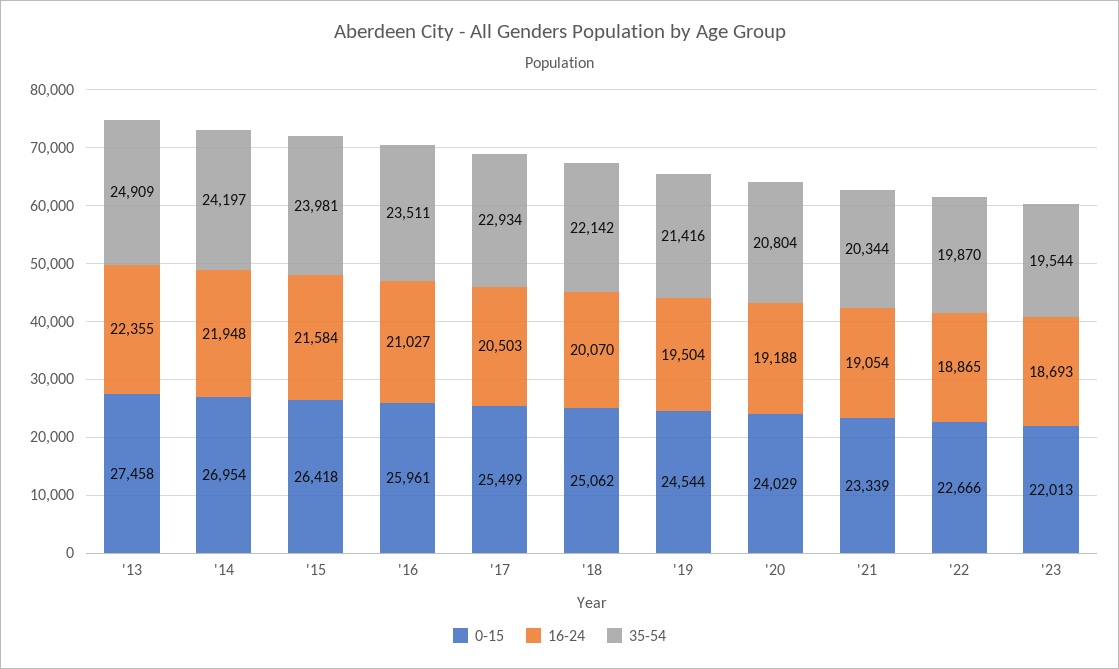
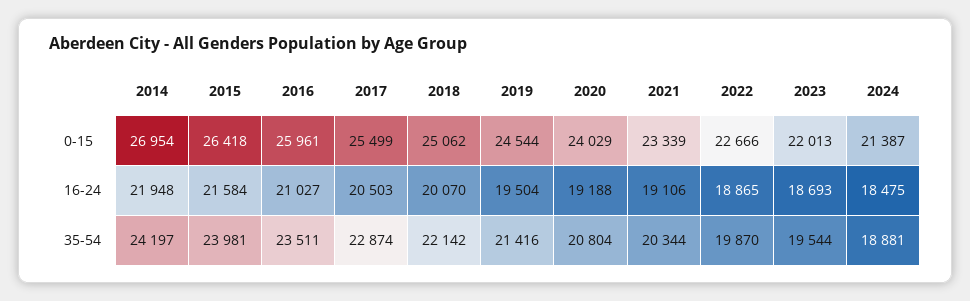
0-15, '13: 27458 -> none
16-24, '13: 22355 -> none
35-54, '13: 24909 -> none
35-54, '17: 22934 -> 22874
16-24, '21: 19054 -> 19106
0-15, 2024: none -> 21387
16-24, 2024: none -> 18475
35-54, 2024: none -> 18881

